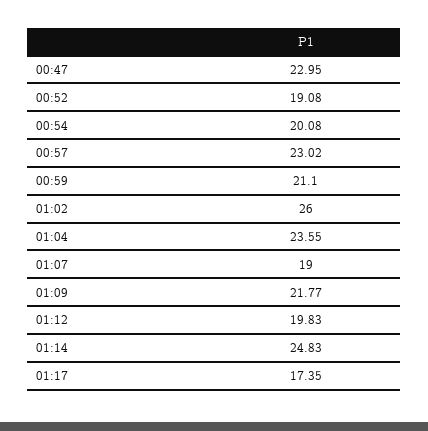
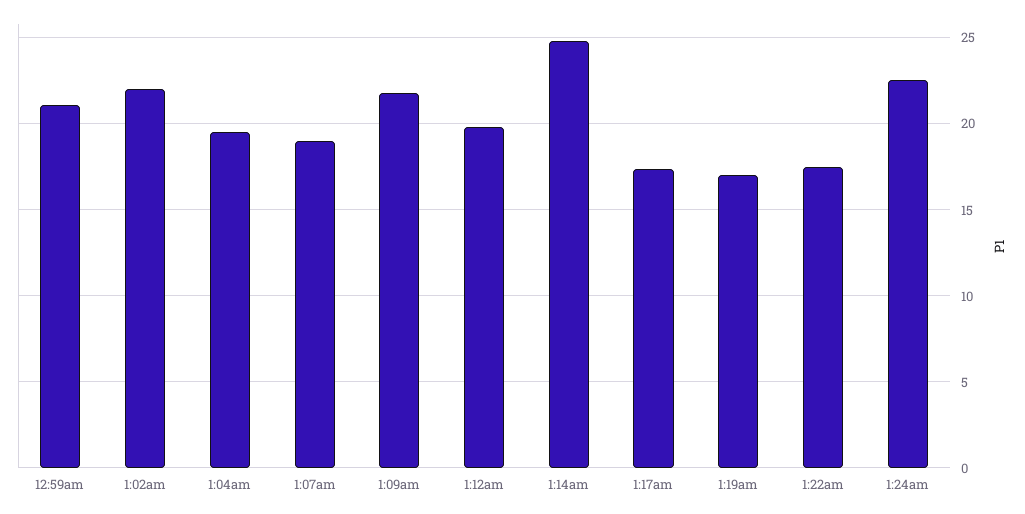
00:47: 22.95 -> none
00:52: 19.08 -> none
00:54: 20.08 -> none
00:57: 23.02 -> none
01:02: 26 -> 22
01:04: 23.55 -> 19.5
1:19am: none -> 17
1:22am: none -> 17.5
1:24am: none -> 22.5

